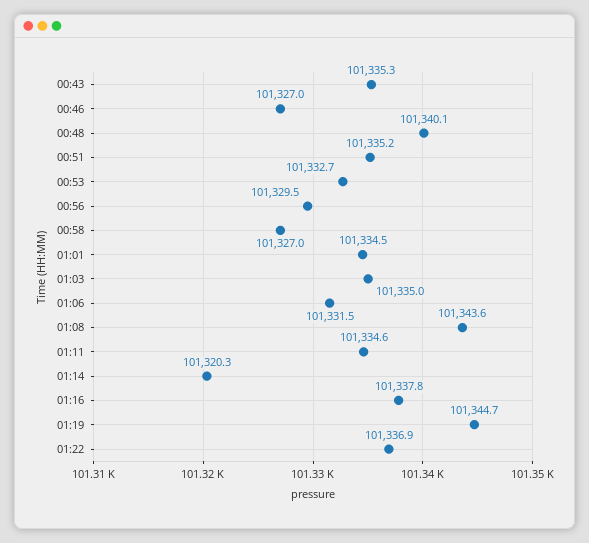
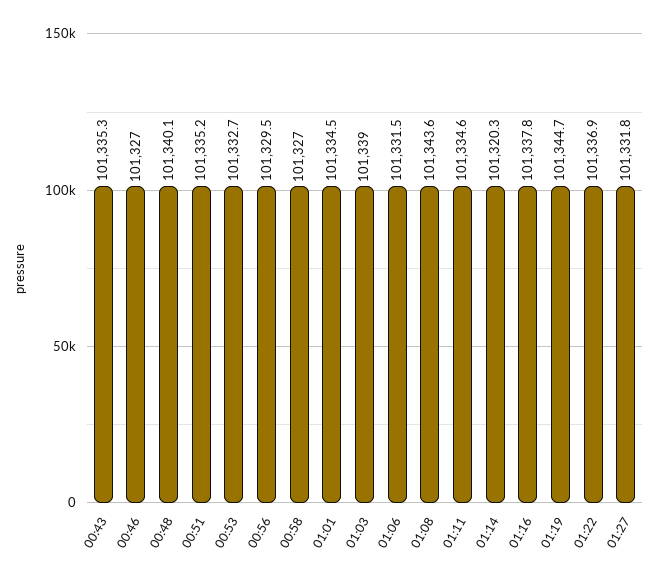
01:03: 101335 -> 101339
01:27: none -> 101331.8

